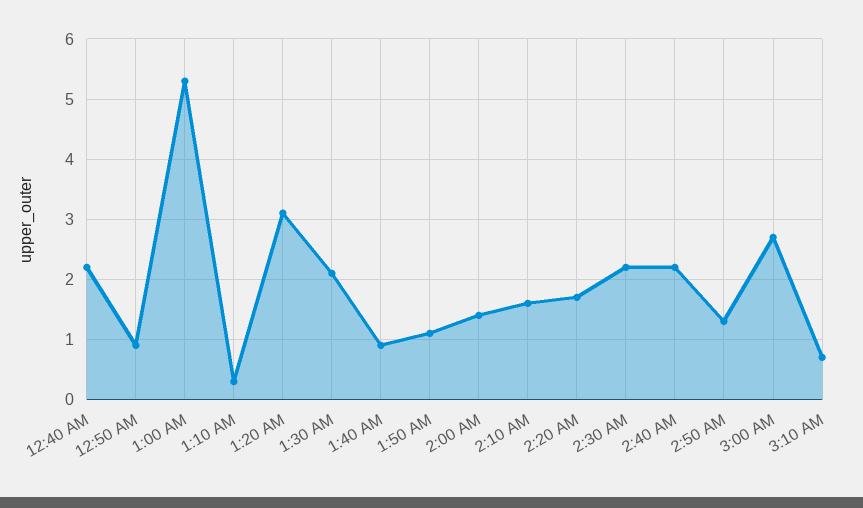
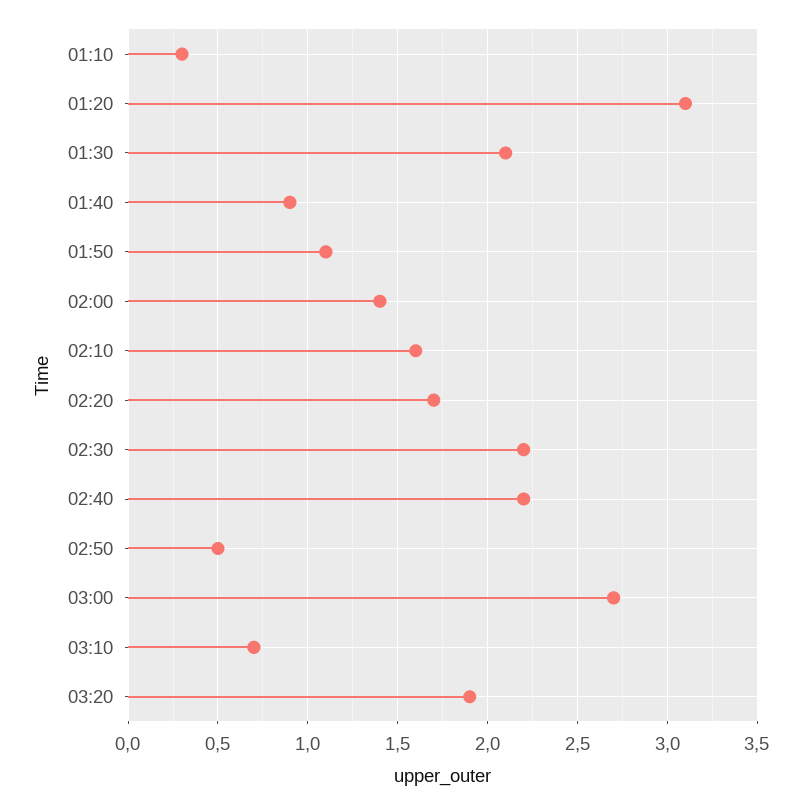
12:40 AM: 2.2 -> none
12:50 AM: 0.9 -> none
1:00 AM: 5.3 -> none
2:50 AM: 1.3 -> 0.5
03:20: none -> 1.9

